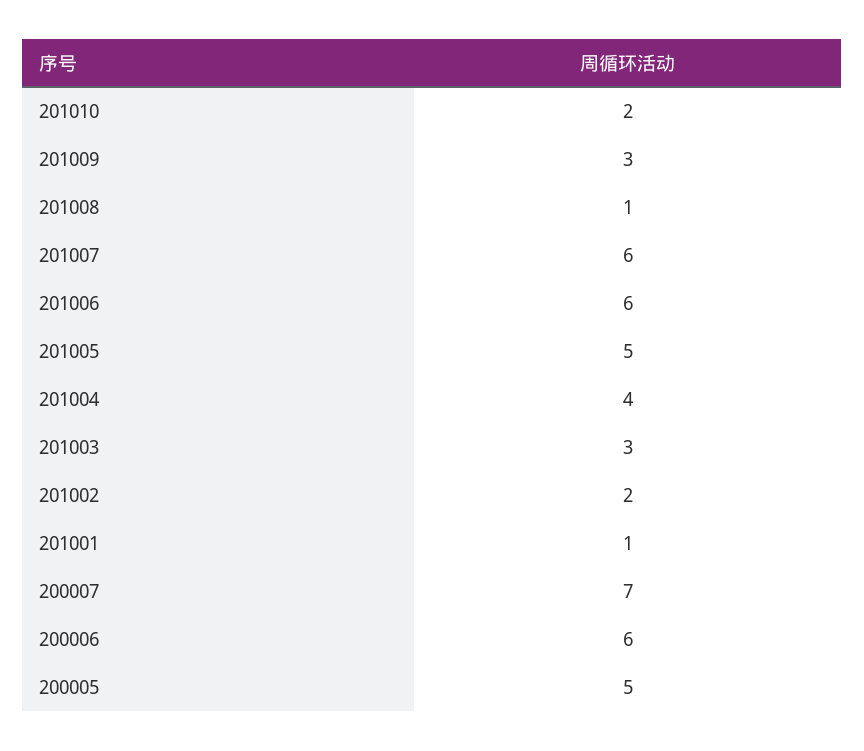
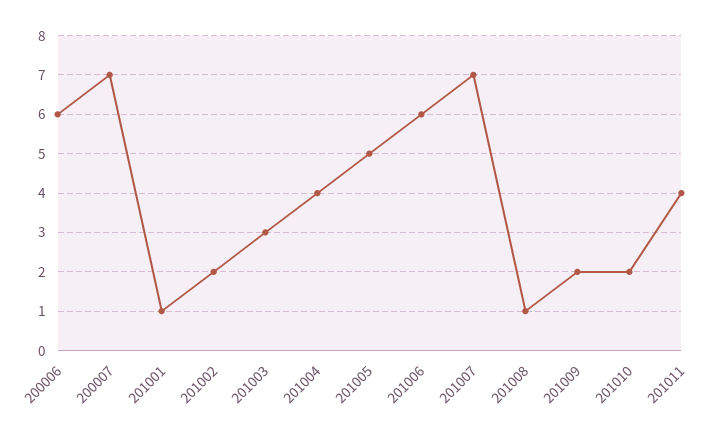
201009: 3 -> 2
201007: 6 -> 7
200005: 5 -> none
201011: none -> 4

